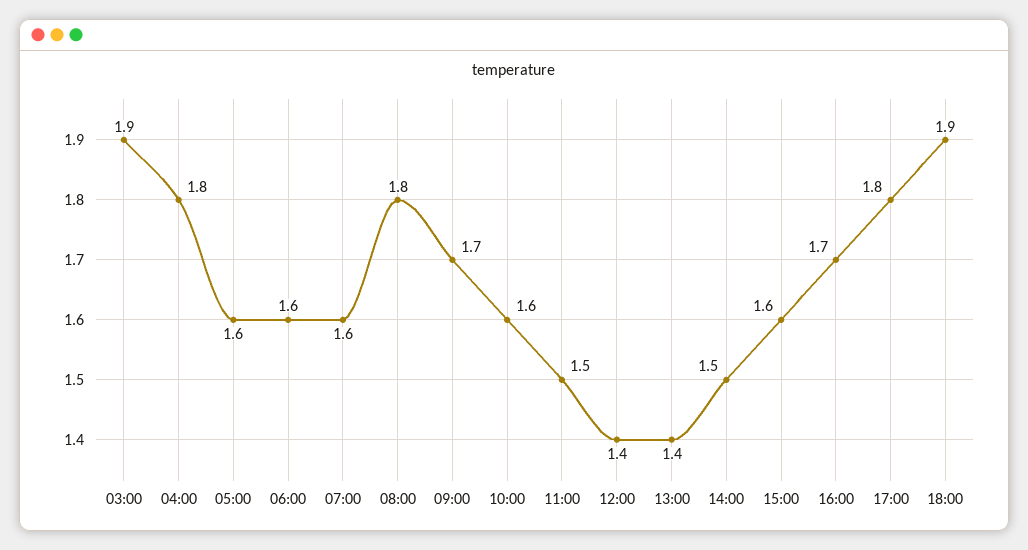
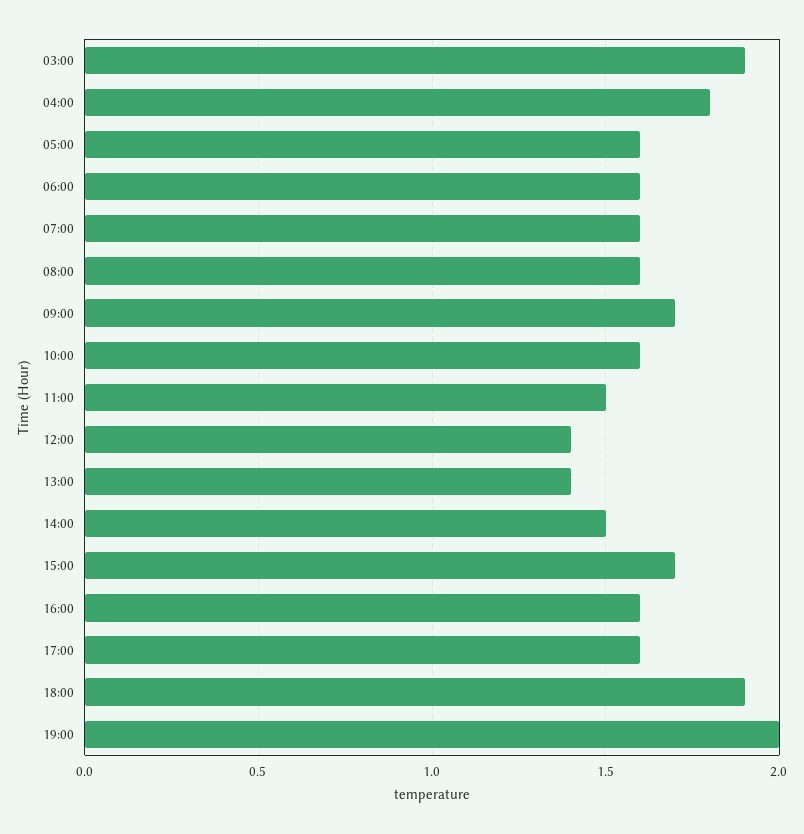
08:00: 1.8 -> 1.6
15:00: 1.6 -> 1.7
16:00: 1.7 -> 1.6
17:00: 1.8 -> 1.6
19:00: none -> 2

